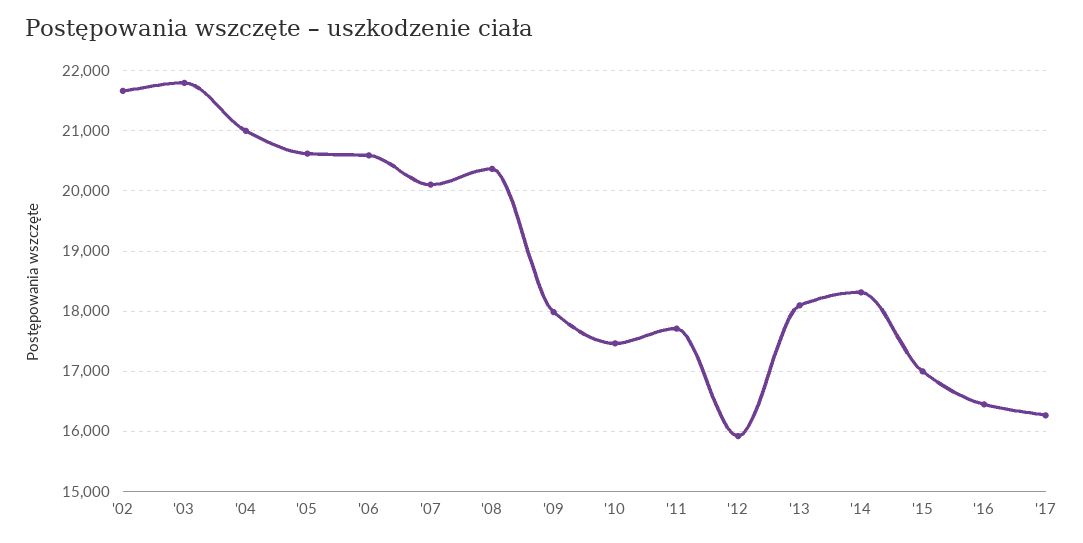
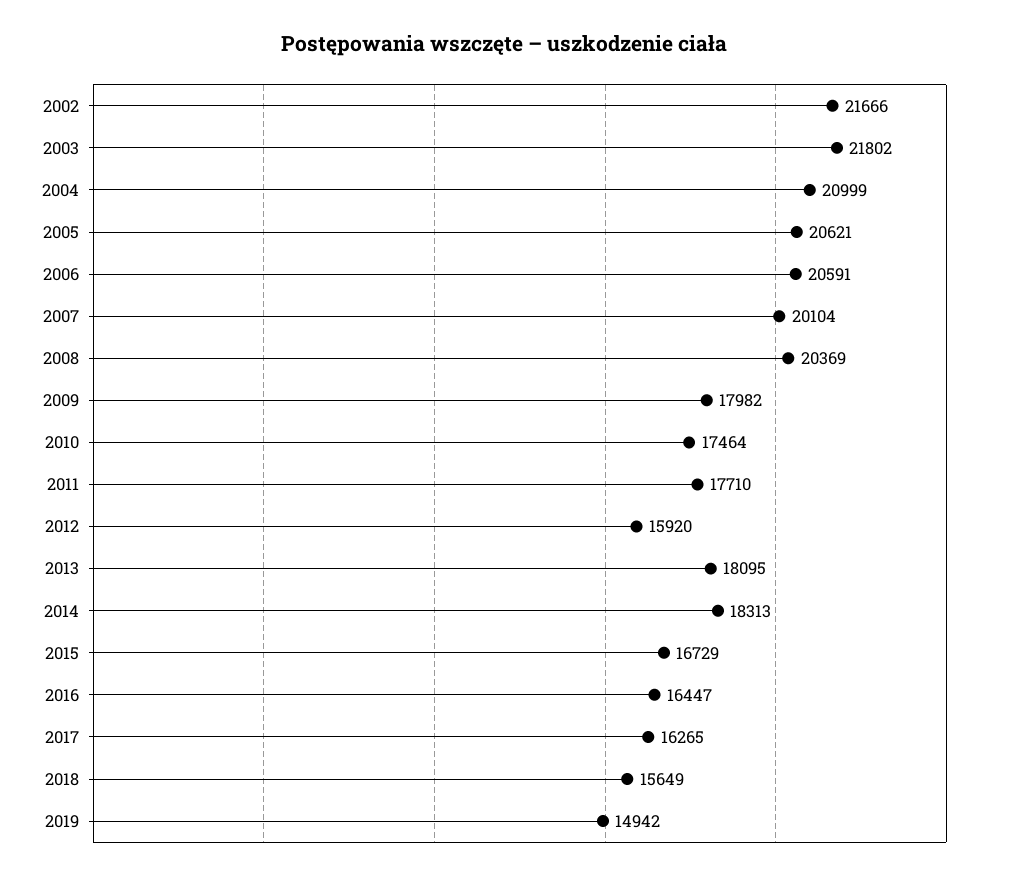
'15: 17000 -> 16729
2018: none -> 15649
2019: none -> 14942

